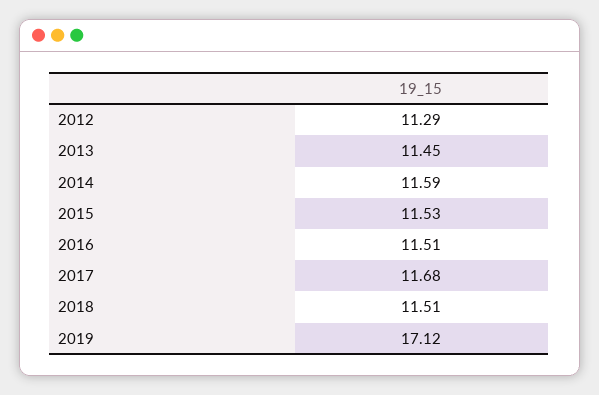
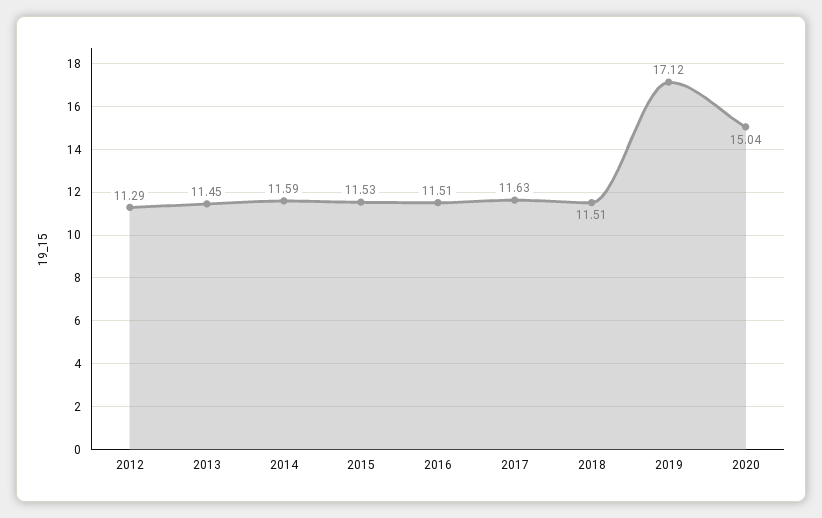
2017: 11.68 -> 11.63
2020: none -> 15.04

